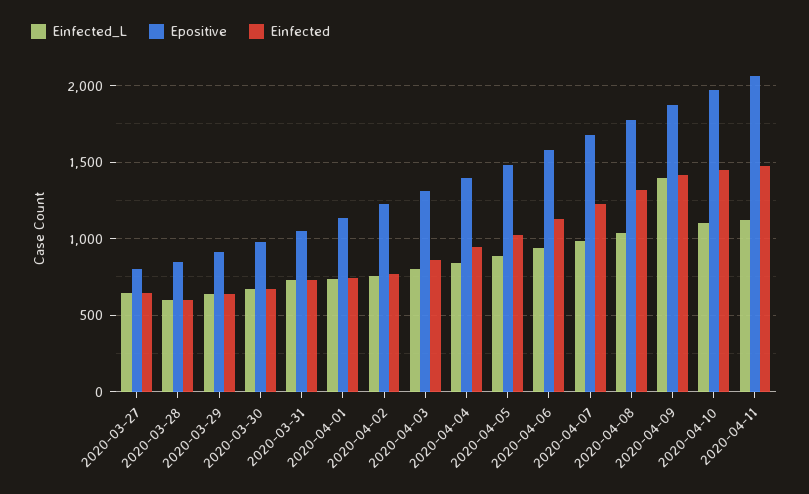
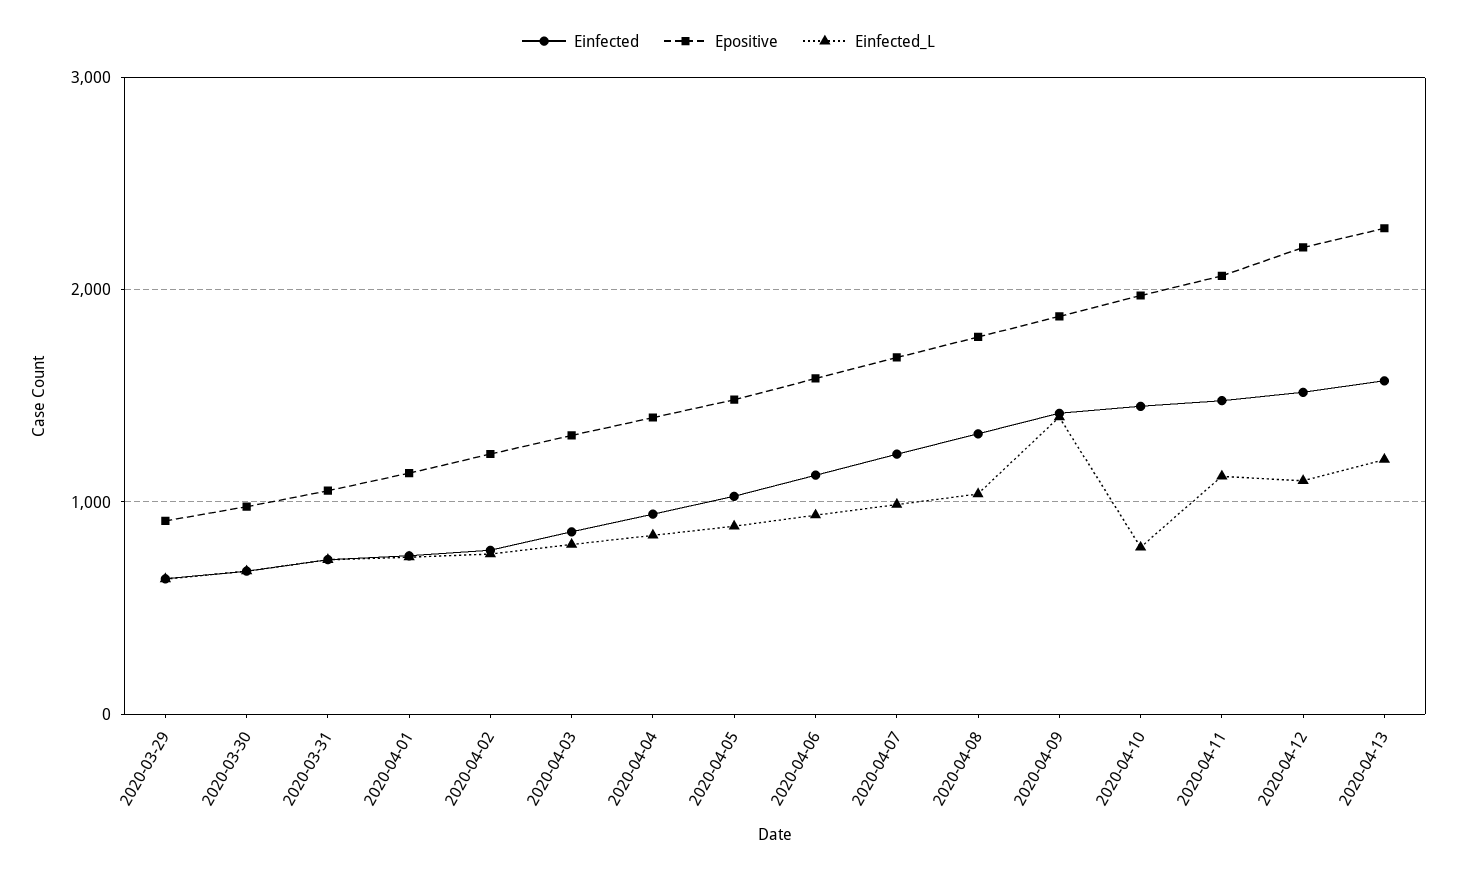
Einfected_L, 2020-03-27: 650 -> none
Epositive, 2020-03-27: 800 -> none
Einfected, 2020-03-27: 650 -> none
Einfected_L, 2020-03-28: 600 -> none
Epositive, 2020-03-28: 850 -> none
Einfected, 2020-03-28: 600 -> none
Einfected_L, 2020-04-10: 1100 -> 800
Einfected, 2020-04-12: none -> 1500
Epositive, 2020-04-12: none -> 2200
Einfected_L, 2020-04-12: none -> 1100
Einfected, 2020-04-13: none -> 1600
Epositive, 2020-04-13: none -> 2300
Einfected_L, 2020-04-13: none -> 1200

